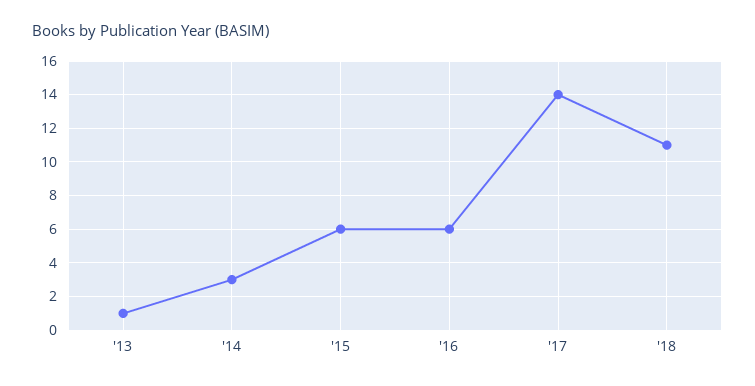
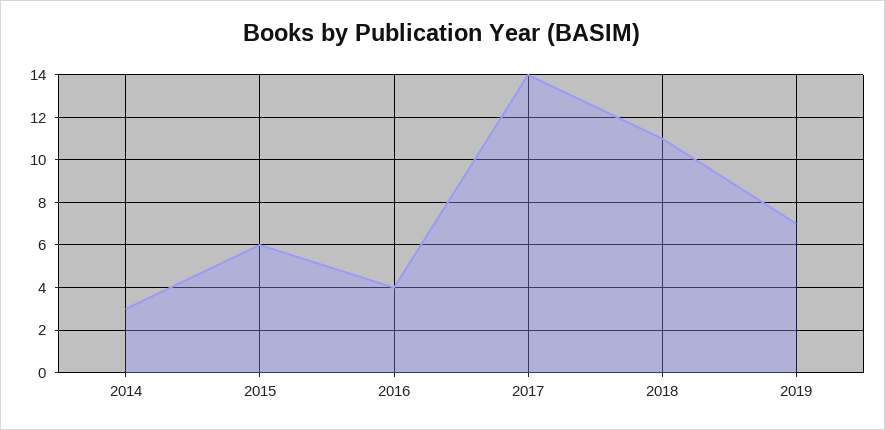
'13: 1 -> none
'16: 6 -> 4
2019: none -> 7

